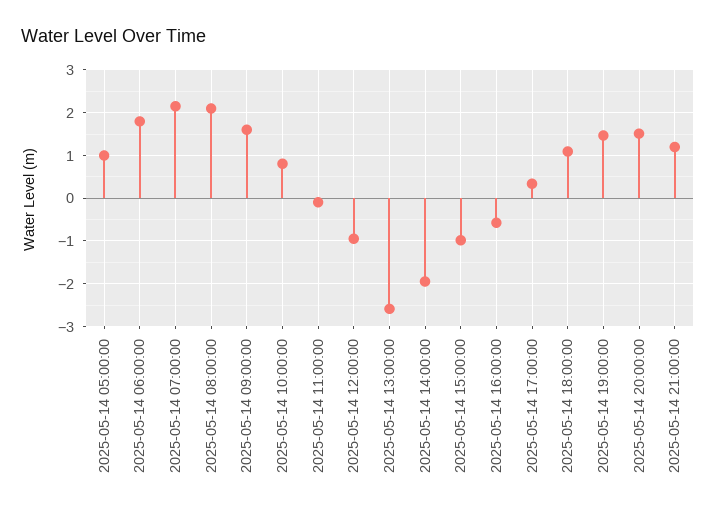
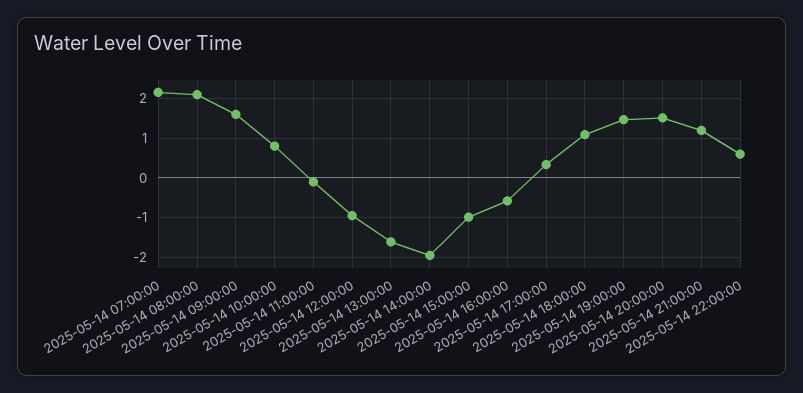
2025-05-14 05:00:00: 1 -> none
2025-05-14 06:00:00: 1.8 -> none
2025-05-14 13:00:00: -2.6 -> -1.6
2025-05-14 22:00:00: none -> 0.6

